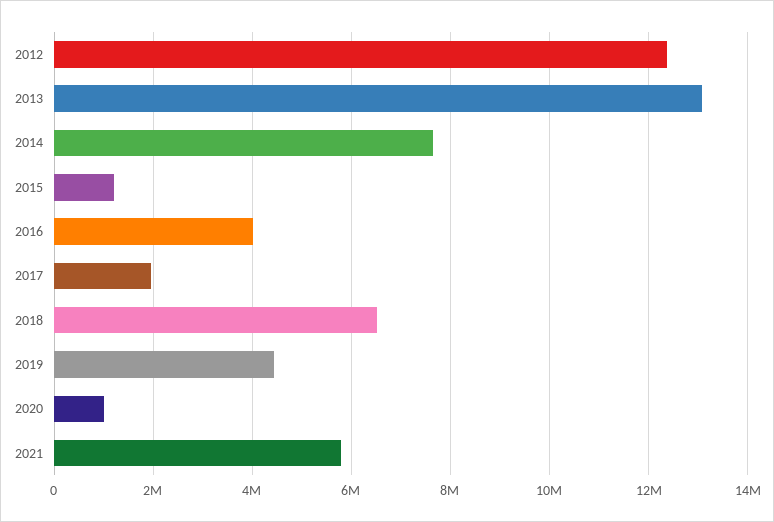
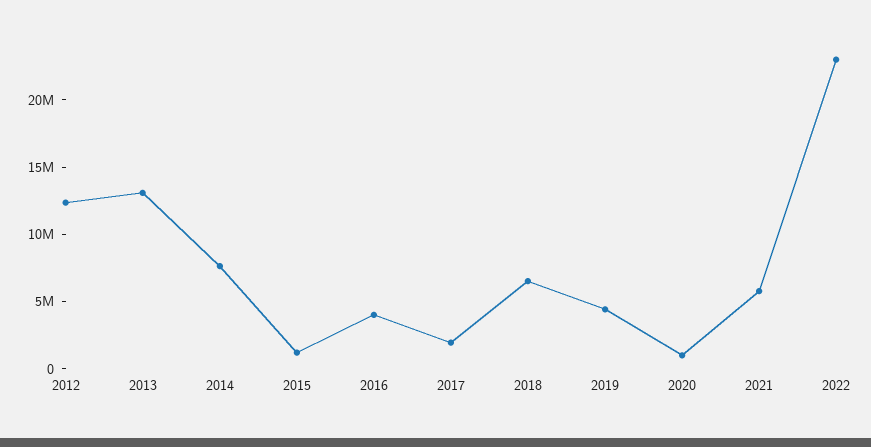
2022: none -> 23000000

